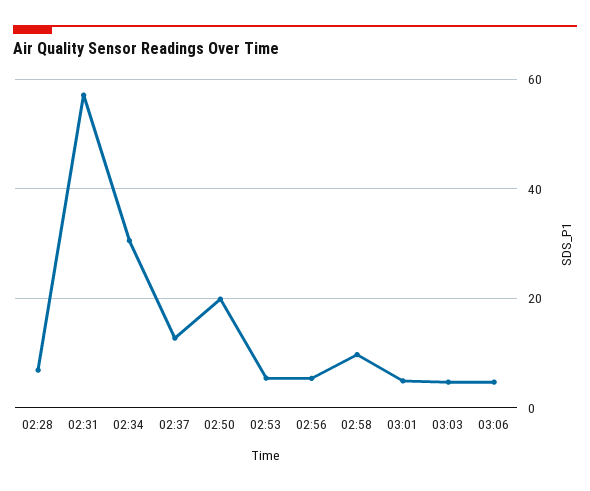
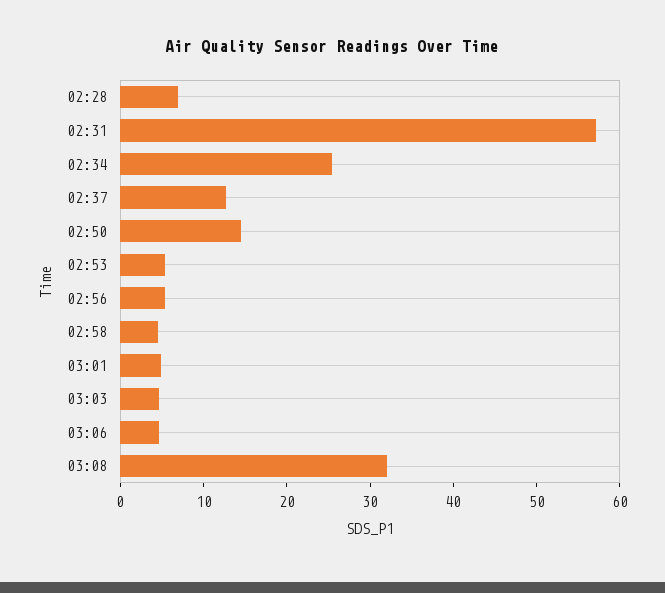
02:34: 30 -> 26
02:50: 20 -> 14
02:58: 10 -> 4
03:08: none -> 32

